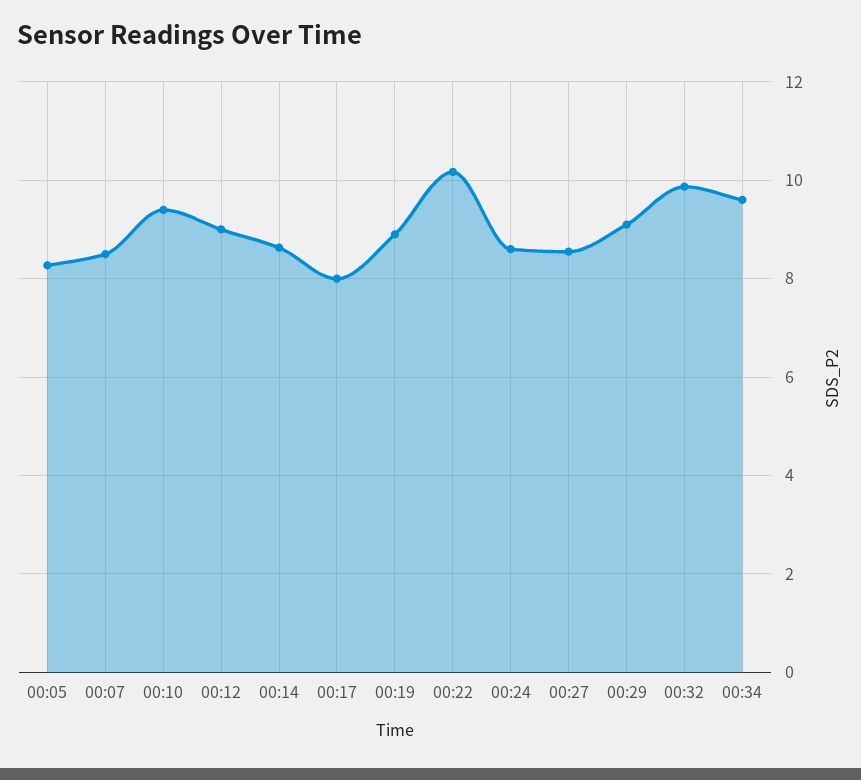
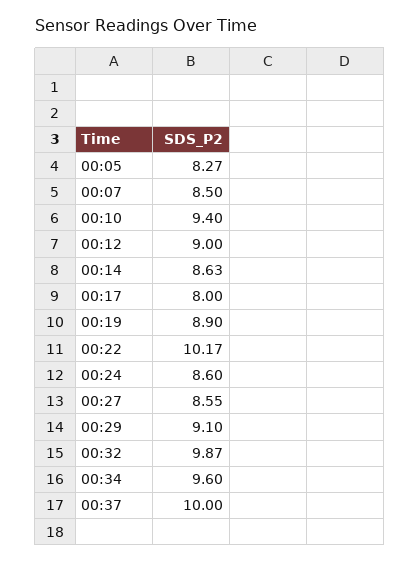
00:37: none -> 10

